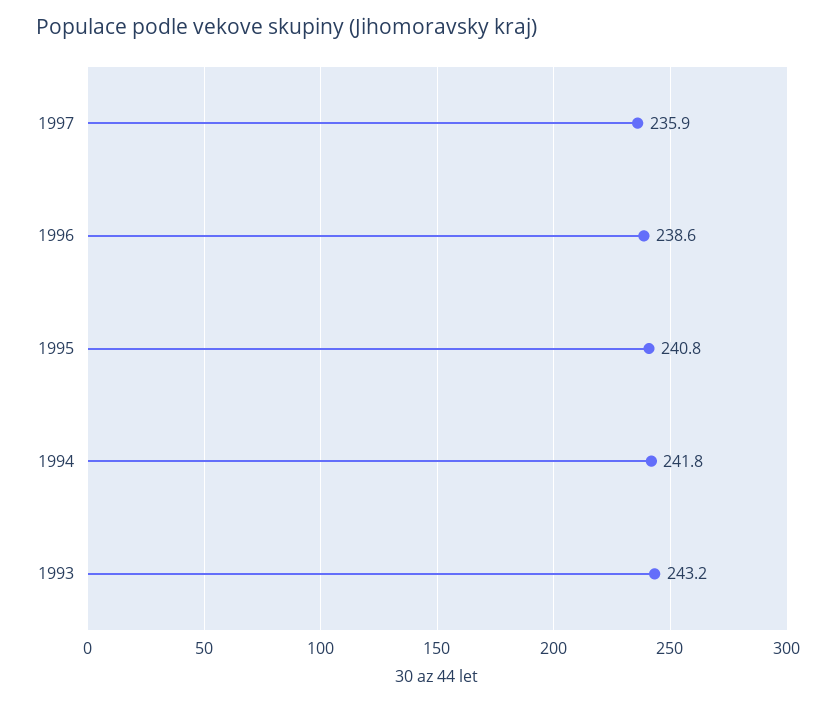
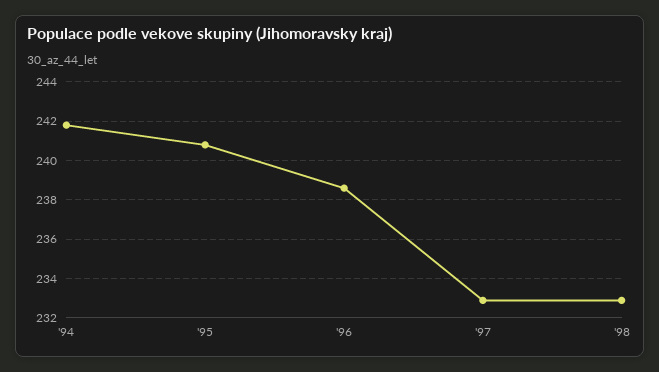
1997: 235.9 -> 233
1993: 243.2 -> none
'98: none -> 233

